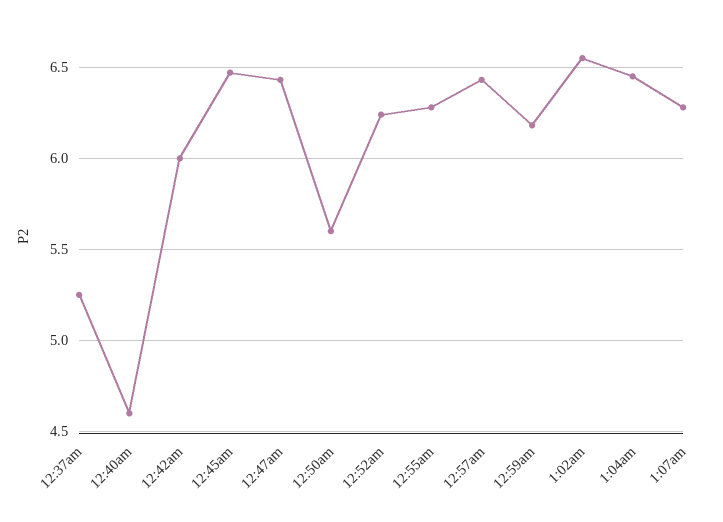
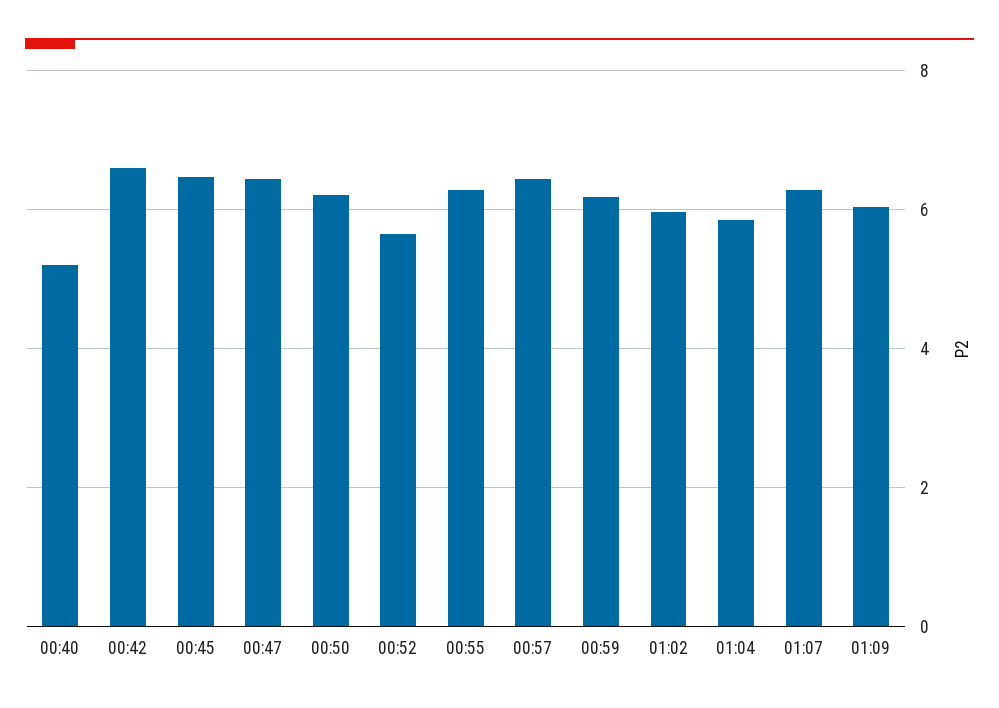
12:37am: 5.25 -> none
12:40am: 4.6 -> 5.2
12:42am: 6 -> 6.6
12:50am: 5.6 -> 6.2
12:52am: 6.25 -> 5.6
1:02am: 6.55 -> 6
1:04am: 6.45 -> 5.8
01:09: none -> 6

